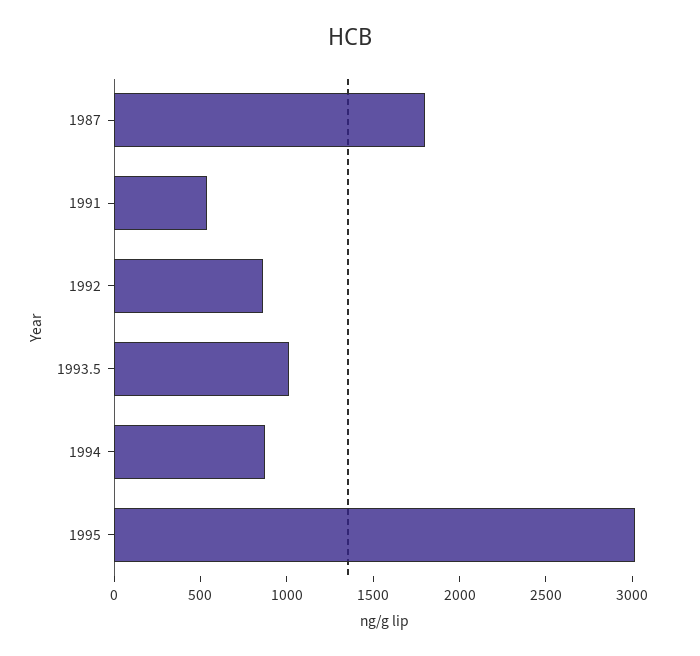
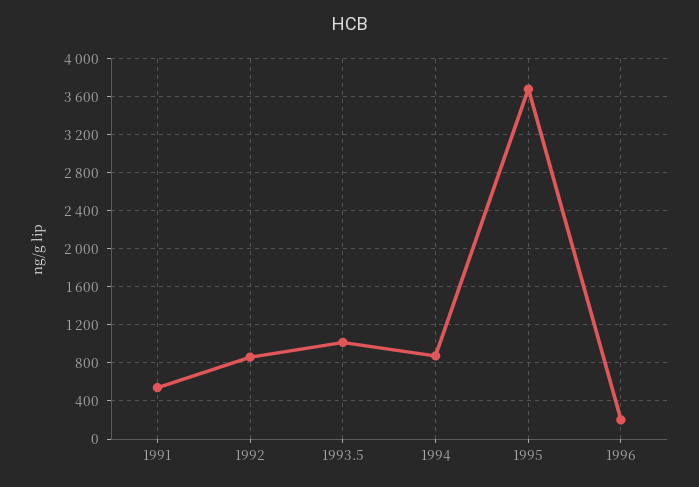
1987: 1800 -> none
1995: 3000 -> 3700
1996: none -> 200

